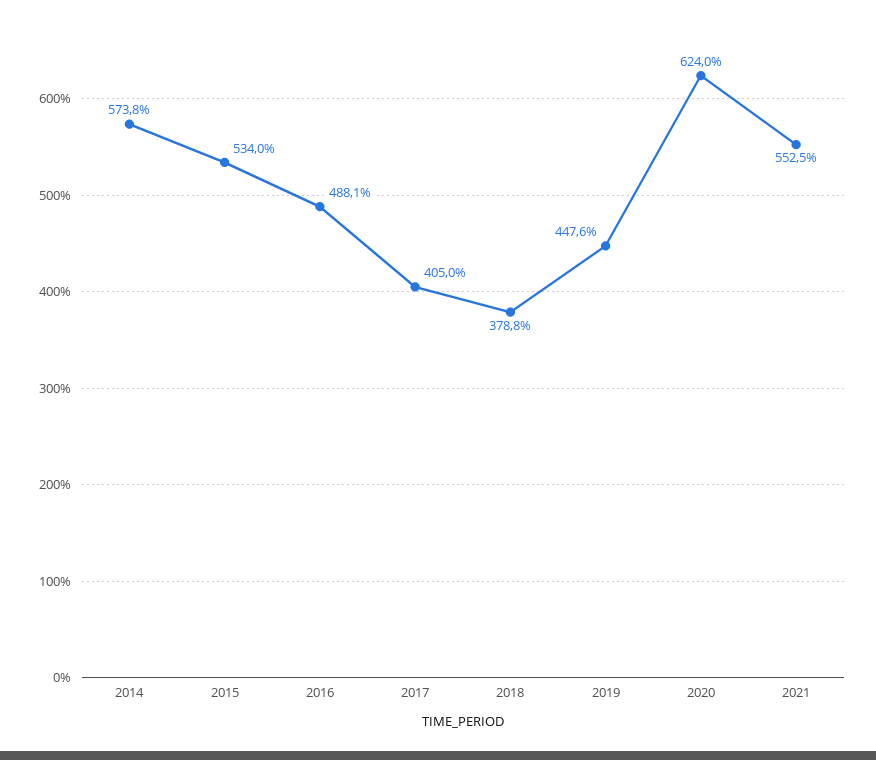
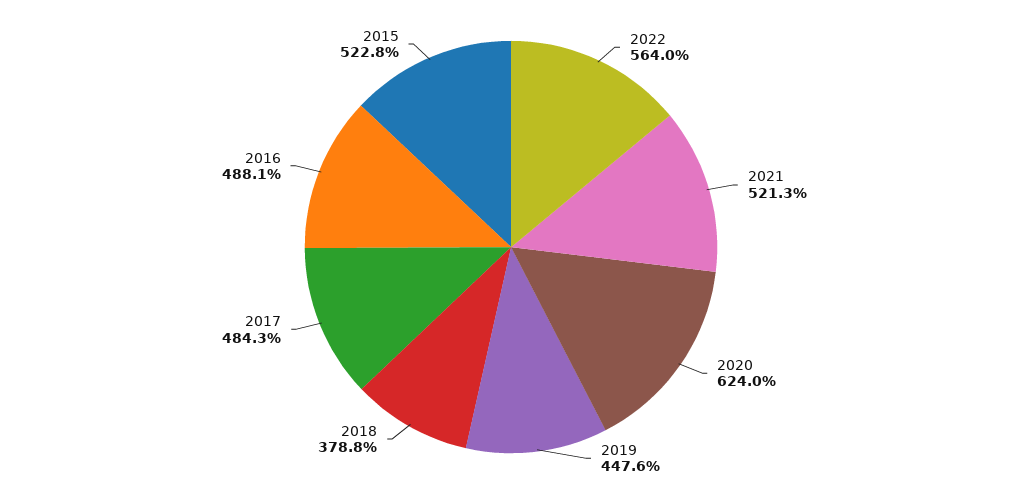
2014: 573.8 -> none
2015: 534 -> 522.8
2017: 405 -> 484.3
2021: 552.5 -> 521.3
2022: none -> 564

